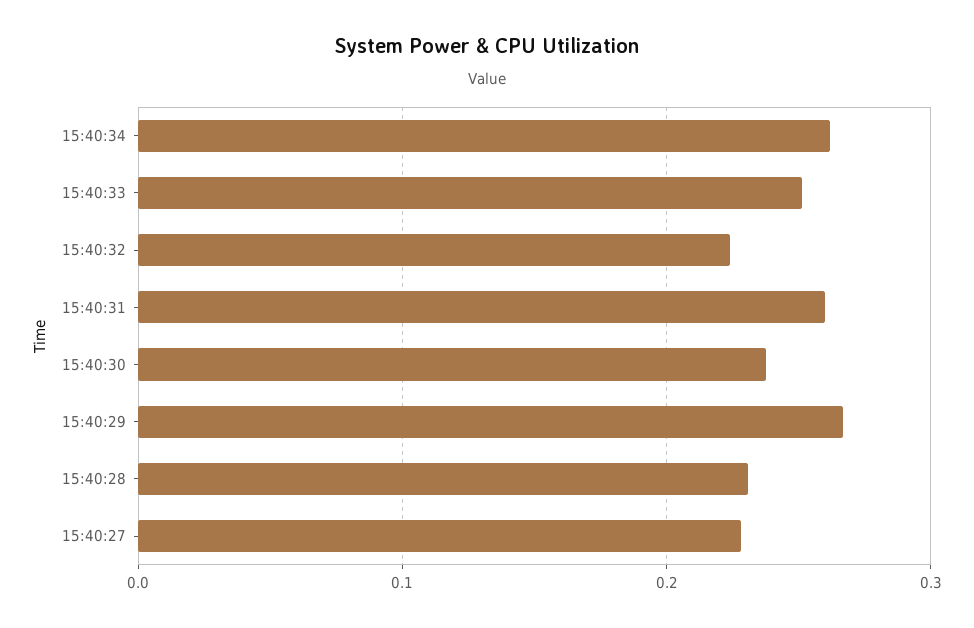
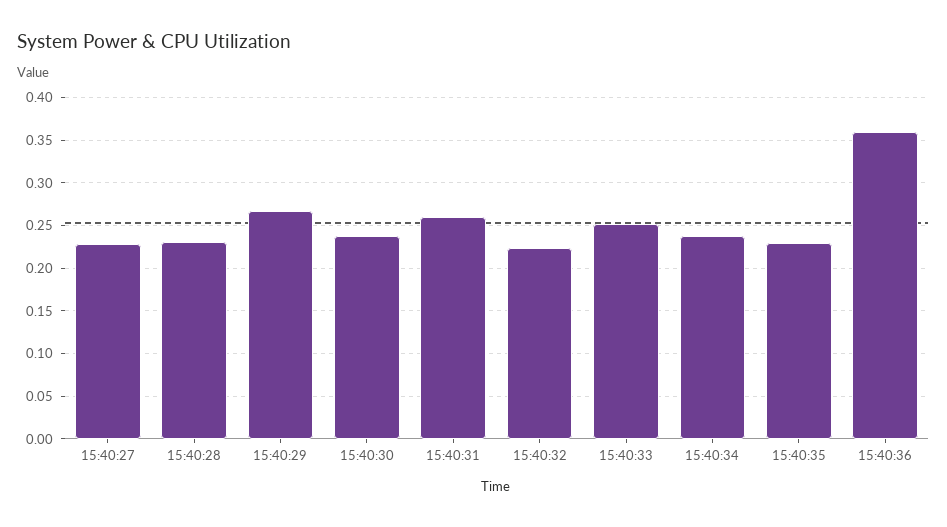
15:40:34: 0.26 -> 0.24
15:40:35: none -> 0.23
15:40:36: none -> 0.36

